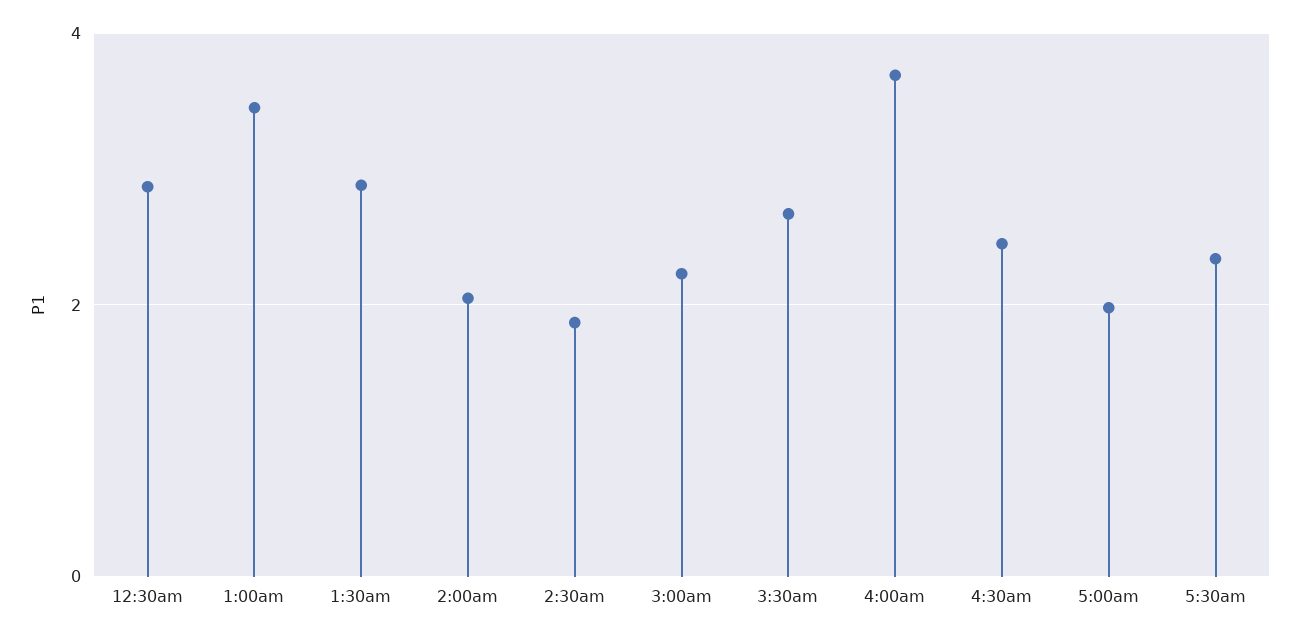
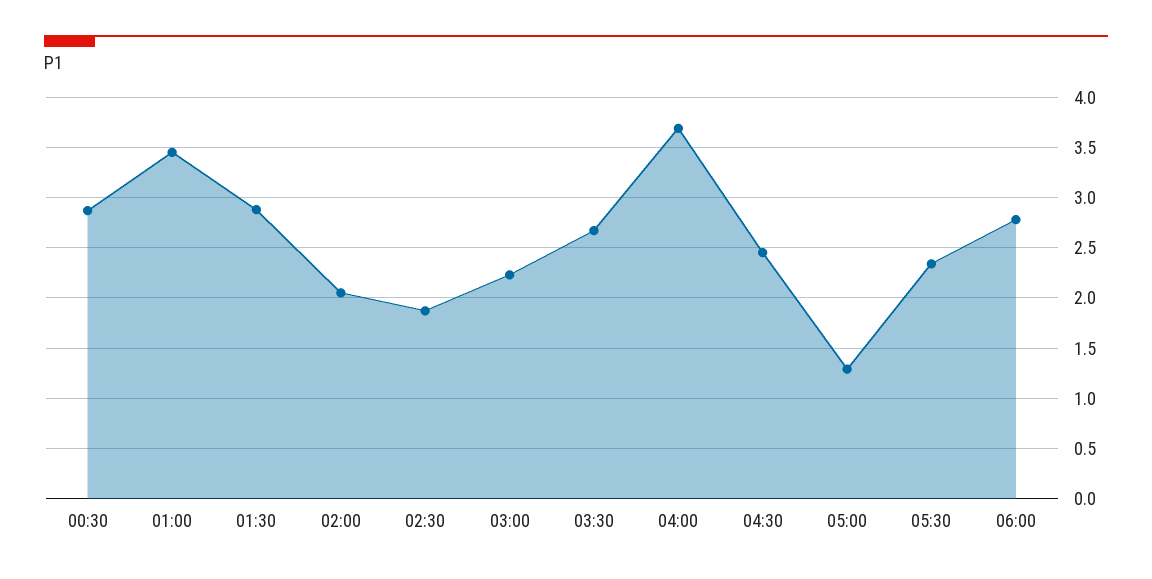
5:00am: 2 -> 1.3
06:00: none -> 2.8

